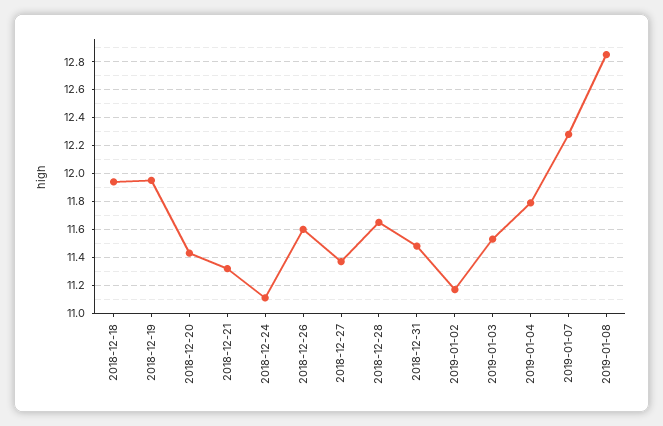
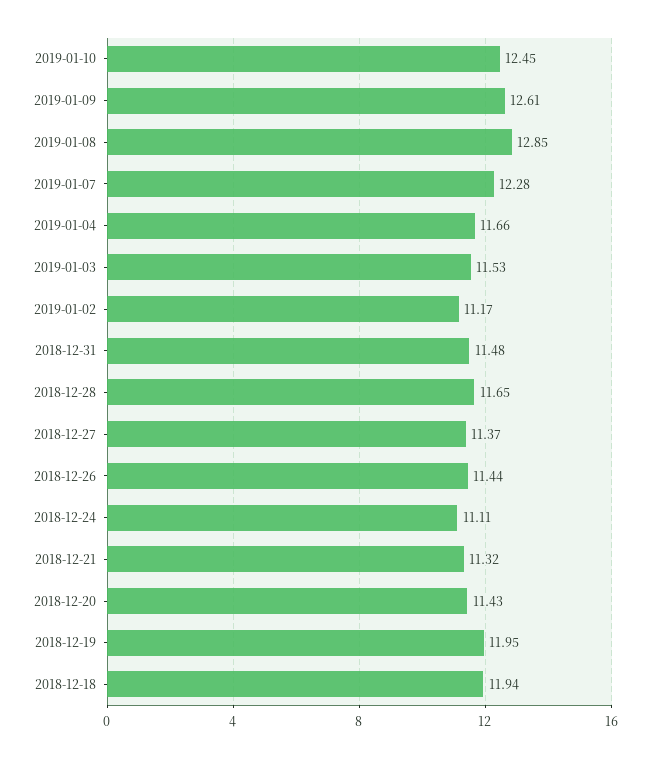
2018-12-26: 11.6 -> 11.44
2019-01-04: 11.8 -> 11.66
2019-01-10: none -> 12.45
2019-01-09: none -> 12.61

